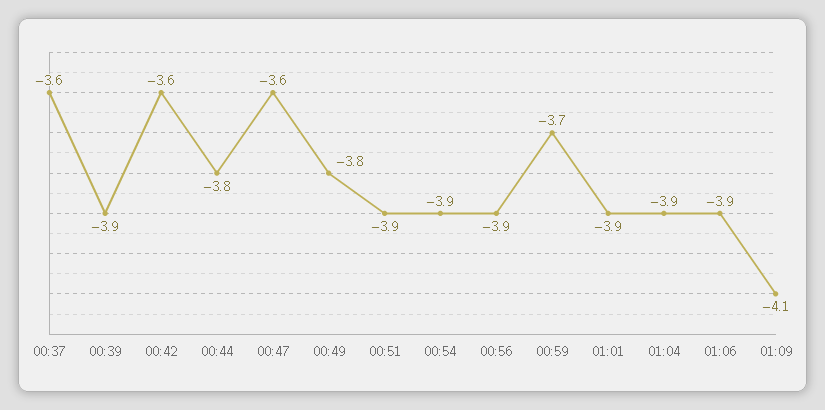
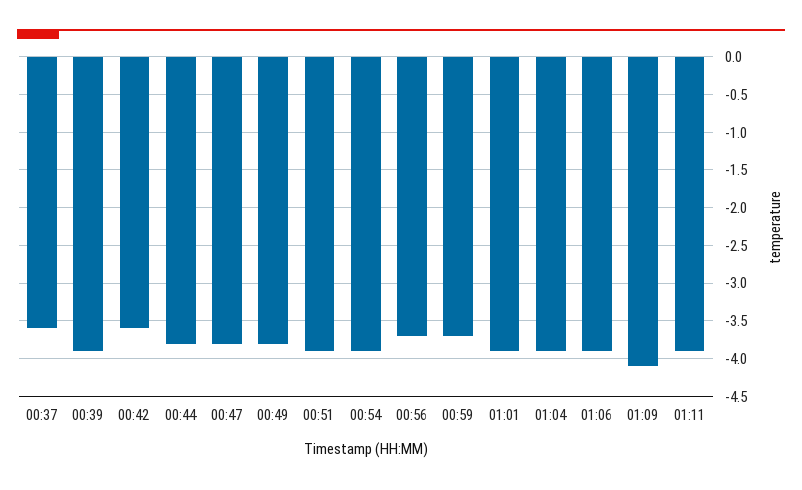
00:47: -3.6 -> -3.8
00:56: -3.9 -> -3.7
01:11: none -> -3.9

